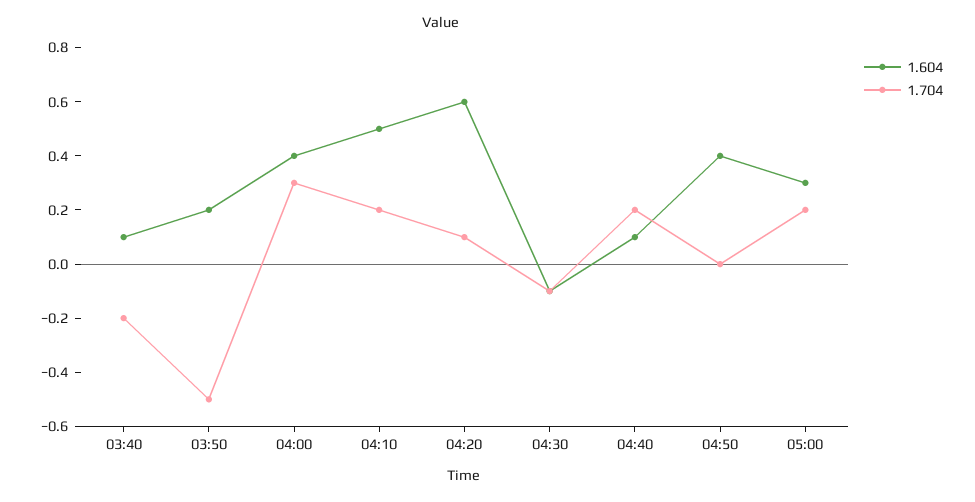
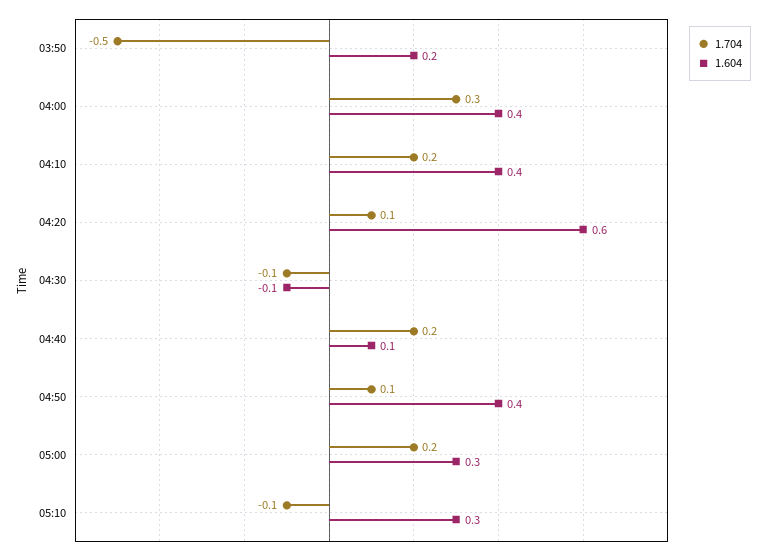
1.604, 03:40: 0.1 -> none
1.704, 03:40: -0.2 -> none
1.604, 04:10: 0.5 -> 0.4
1.704, 04:50: 0 -> 0.1
1.704, 05:10: none -> -0.1
1.604, 05:10: none -> 0.3

